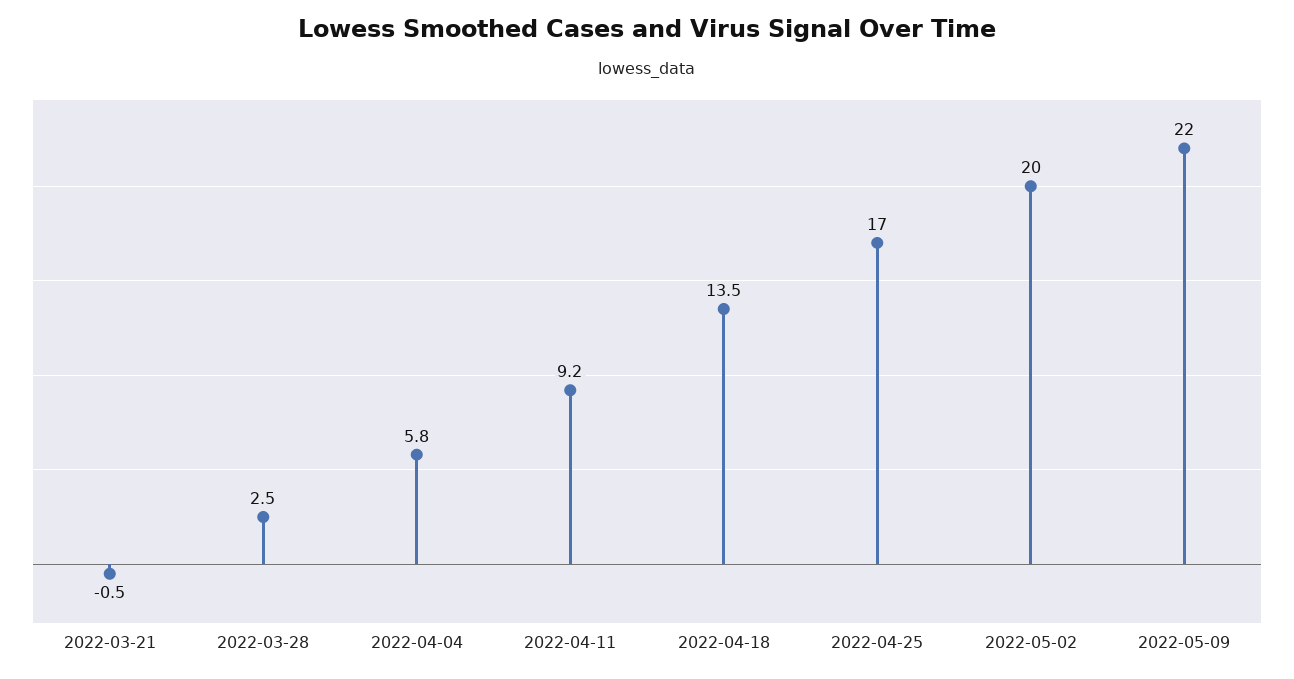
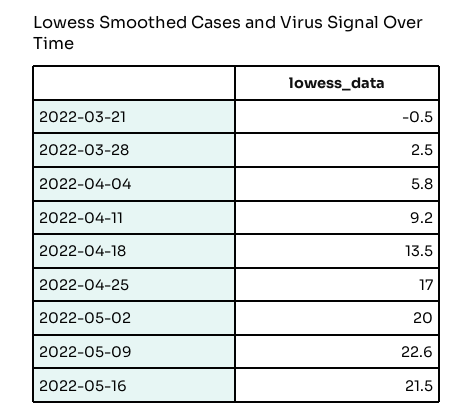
2022-05-09: 22 -> 22.6
2022-05-16: none -> 21.5

